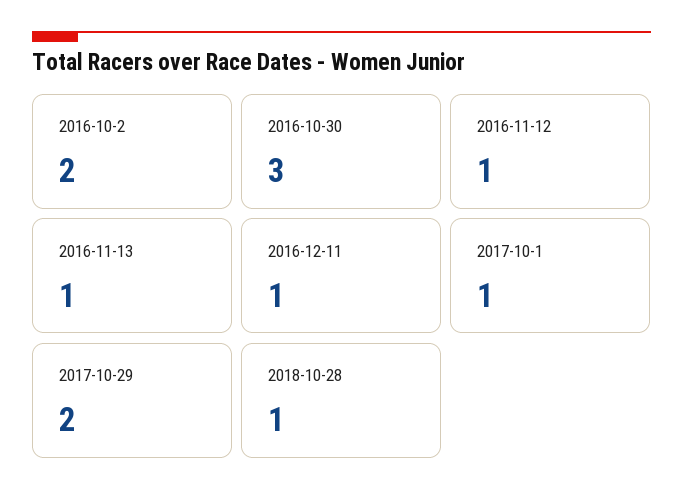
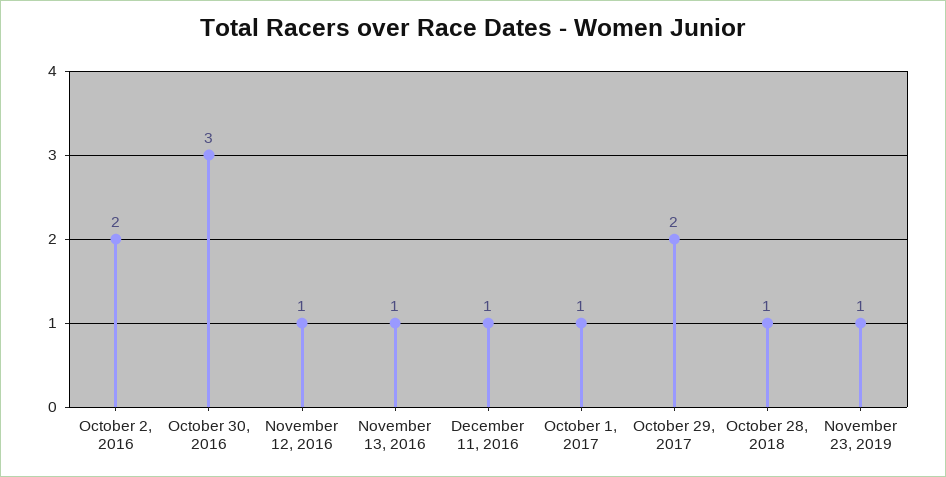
November 23, 2019: none -> 1

